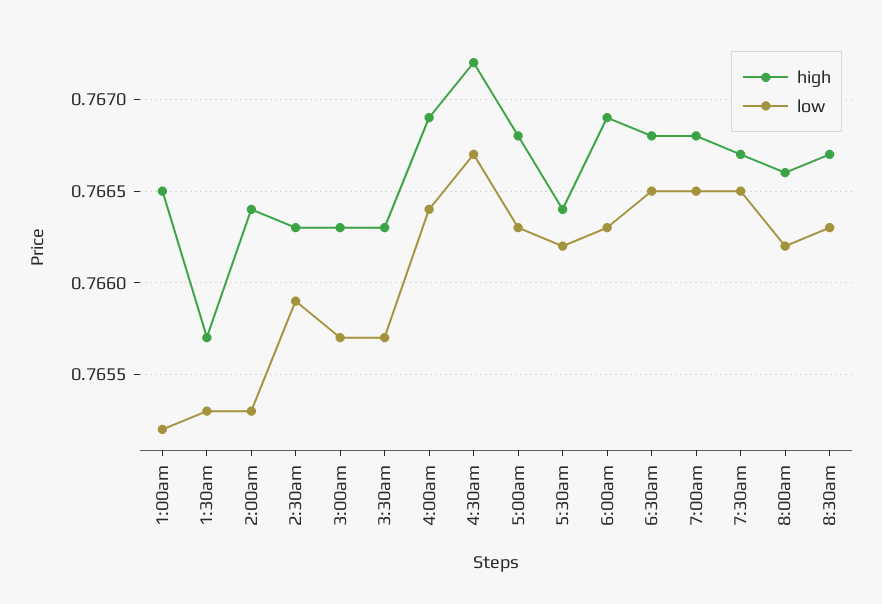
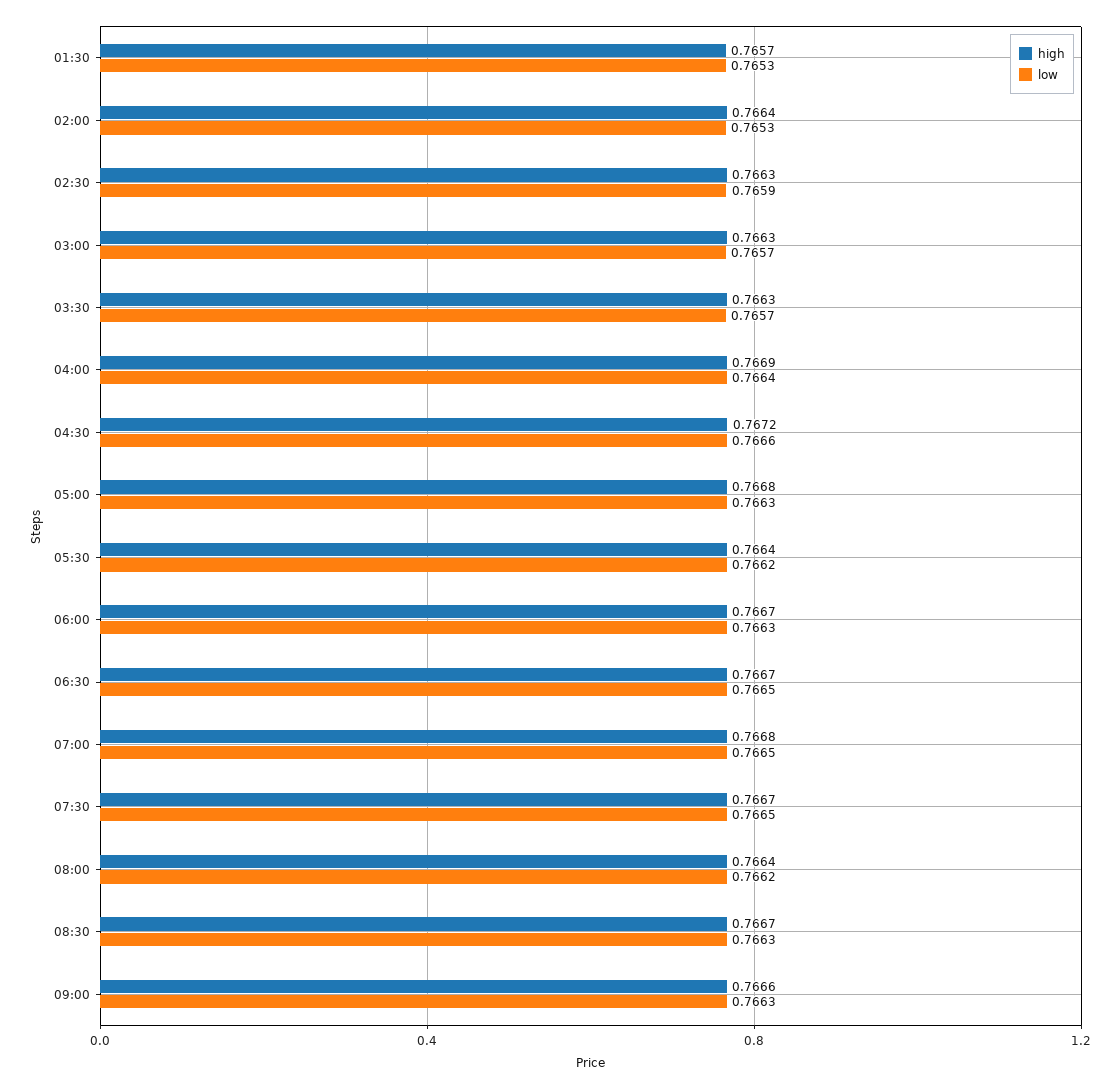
high, 1:00am: 0.7665 -> none
low, 1:00am: 0.7652 -> none
low, 4:30am: 0.7667 -> 0.7666
high, 6:00am: 0.7669 -> 0.7667
high, 6:30am: 0.7668 -> 0.7667
high, 8:00am: 0.7666 -> 0.7664
high, 09:00: none -> 0.7666
low, 09:00: none -> 0.7663

